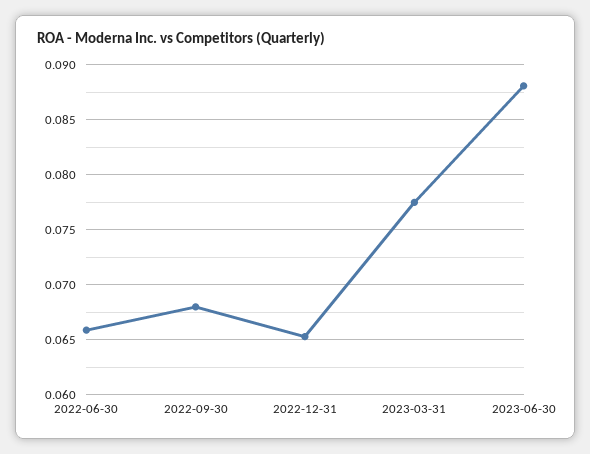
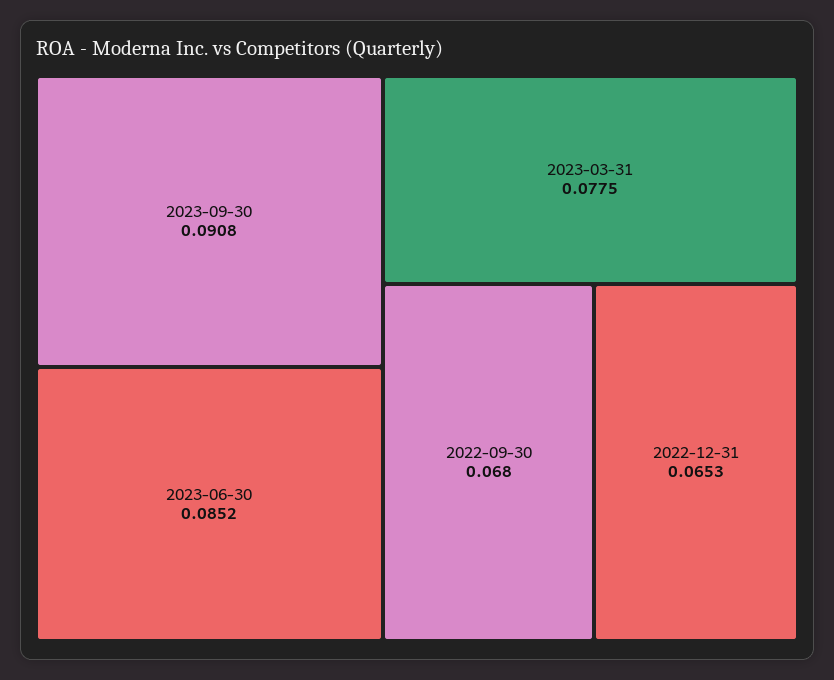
2022-06-30: 0.066 -> none
2023-06-30: 0.088 -> 0.0852
2023-09-30: none -> 0.0908

